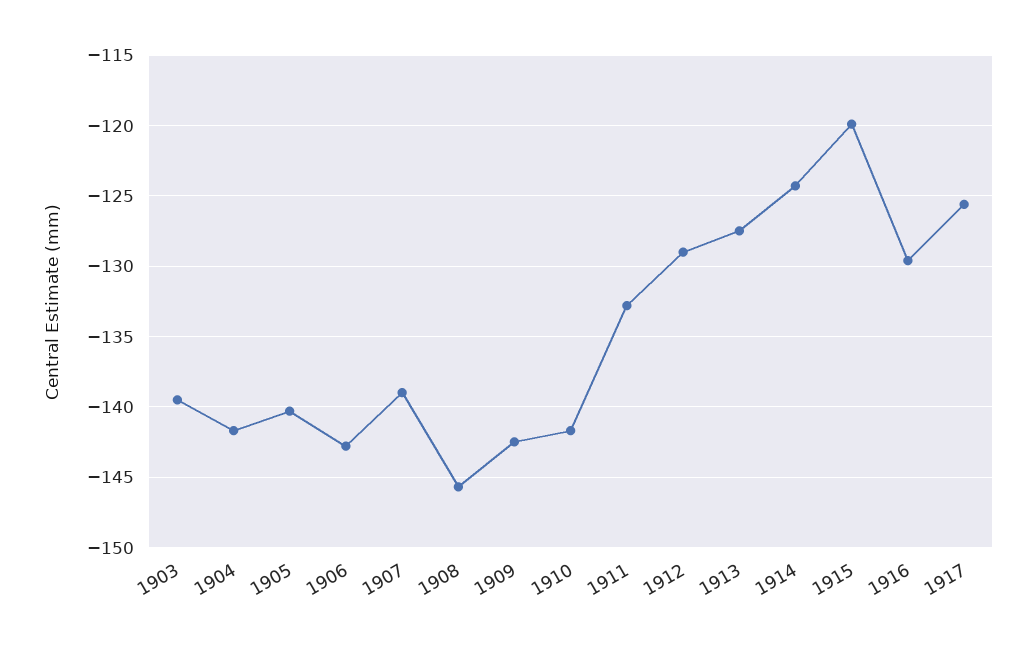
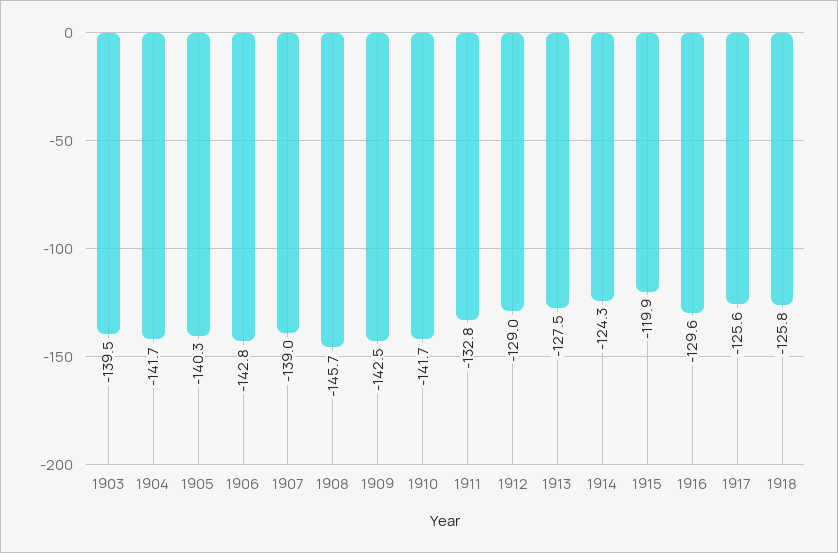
1918: none -> -125.8

